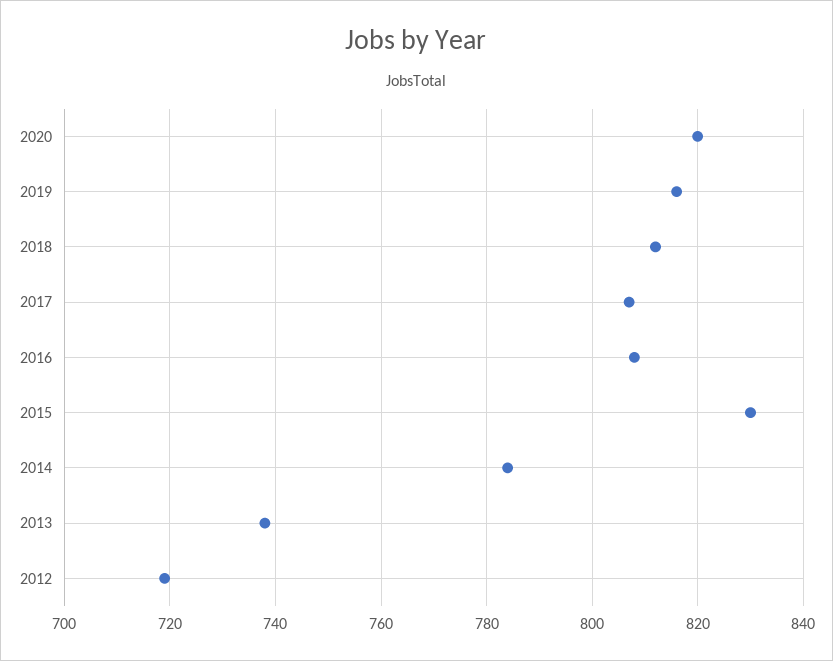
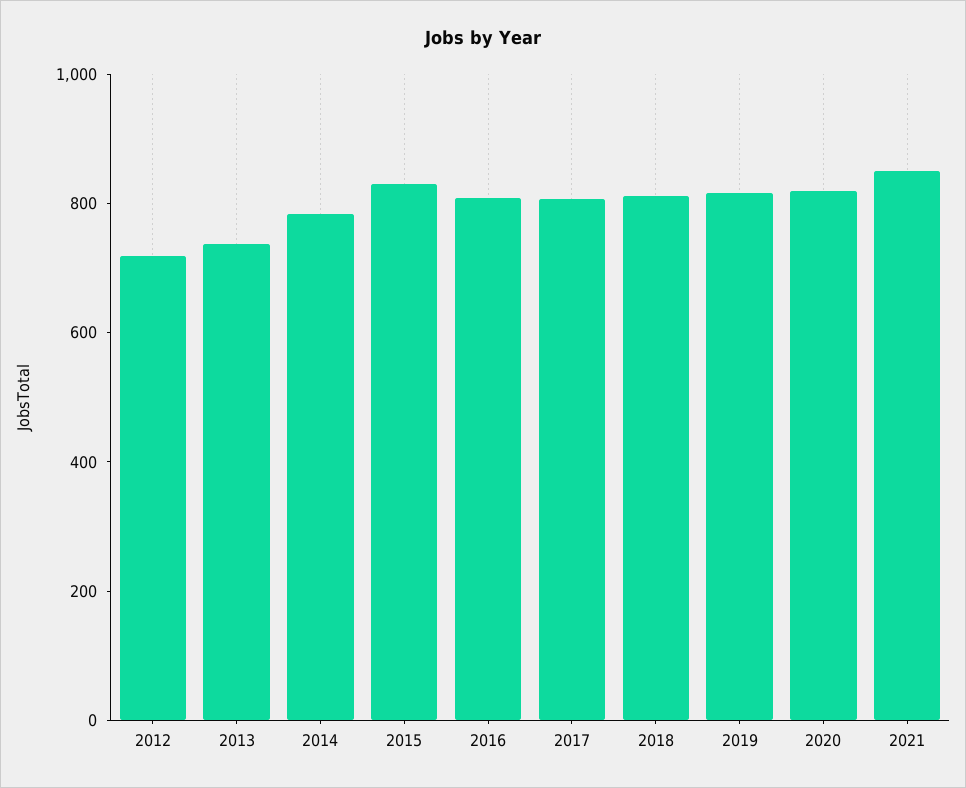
2021: none -> 850

